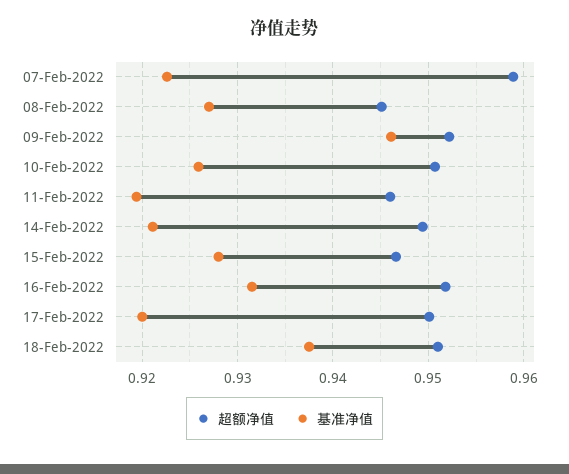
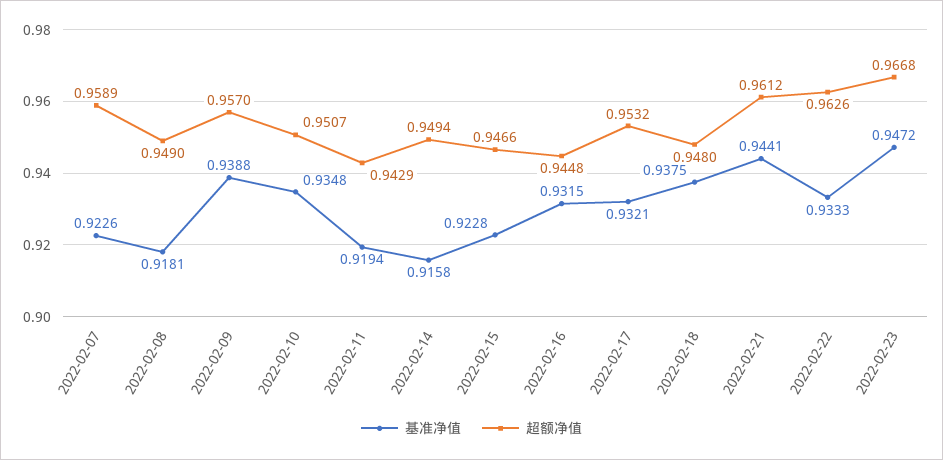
超额净值, 08-Feb-2022: 0.945 -> 0.949
基准净值, 08-Feb-2022: 0.927 -> 0.9181
超额净值, 09-Feb-2022: 0.952 -> 0.957
基准净值, 09-Feb-2022: 0.946 -> 0.9388
基准净值, 10-Feb-2022: 0.926 -> 0.9348
超额净值, 11-Feb-2022: 0.946 -> 0.9429
基准净值, 14-Feb-2022: 0.921 -> 0.9158
基准净值, 15-Feb-2022: 0.928 -> 0.9228
超额净值, 16-Feb-2022: 0.952 -> 0.9448
超额净值, 17-Feb-2022: 0.95 -> 0.9532
基准净值, 17-Feb-2022: 0.92 -> 0.9321
超额净值, 18-Feb-2022: 0.951 -> 0.948
基准净值, 2022-02-21: none -> 0.9441
超额净值, 2022-02-21: none -> 0.9612
基准净值, 2022-02-22: none -> 0.9333
超额净值, 2022-02-22: none -> 0.9626
基准净值, 2022-02-23: none -> 0.9472
超额净值, 2022-02-23: none -> 0.9668

